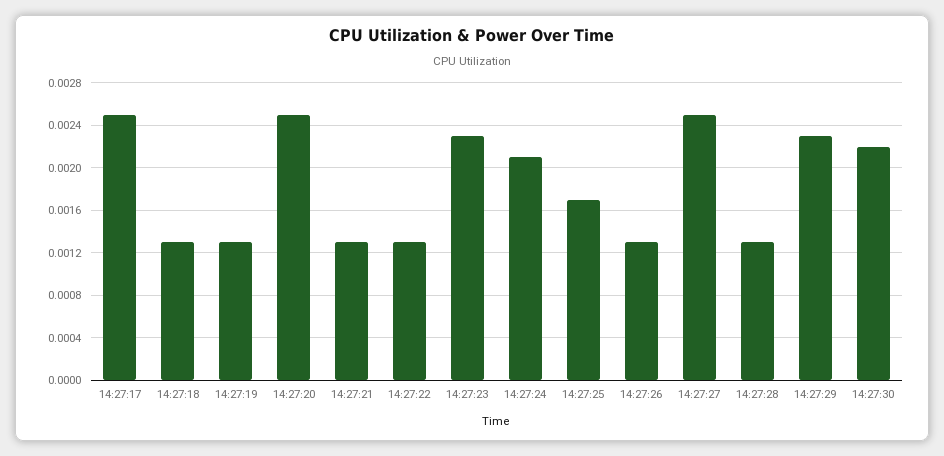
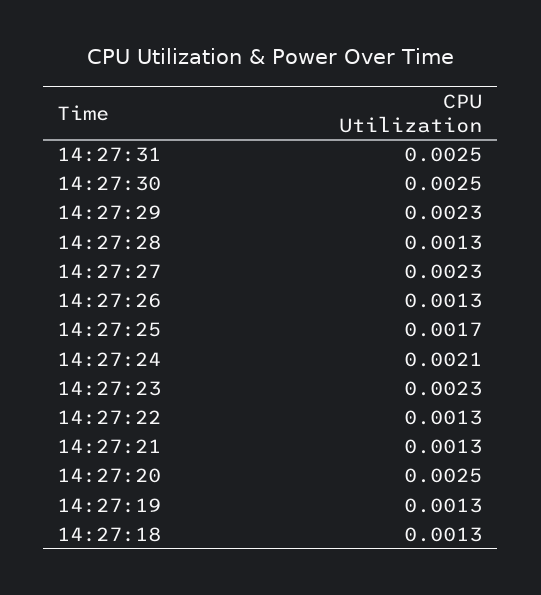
14:27:17: 0.0025 -> none
14:27:27: 0.0025 -> 0.0023
14:27:30: 0.0022 -> 0.0025
14:27:31: none -> 0.0025

